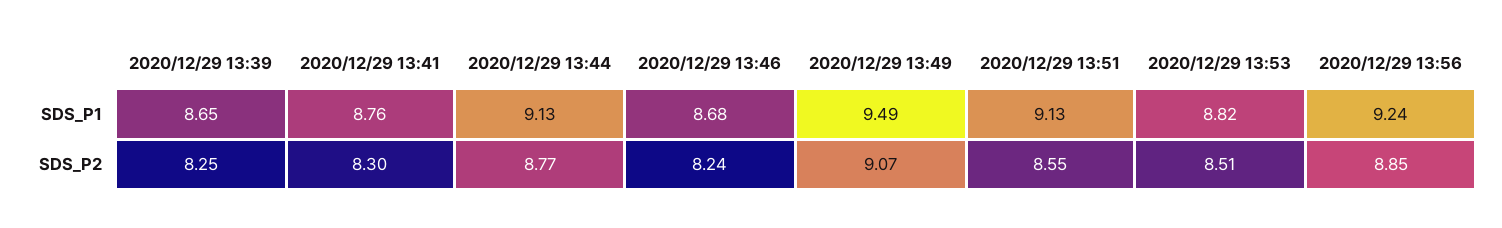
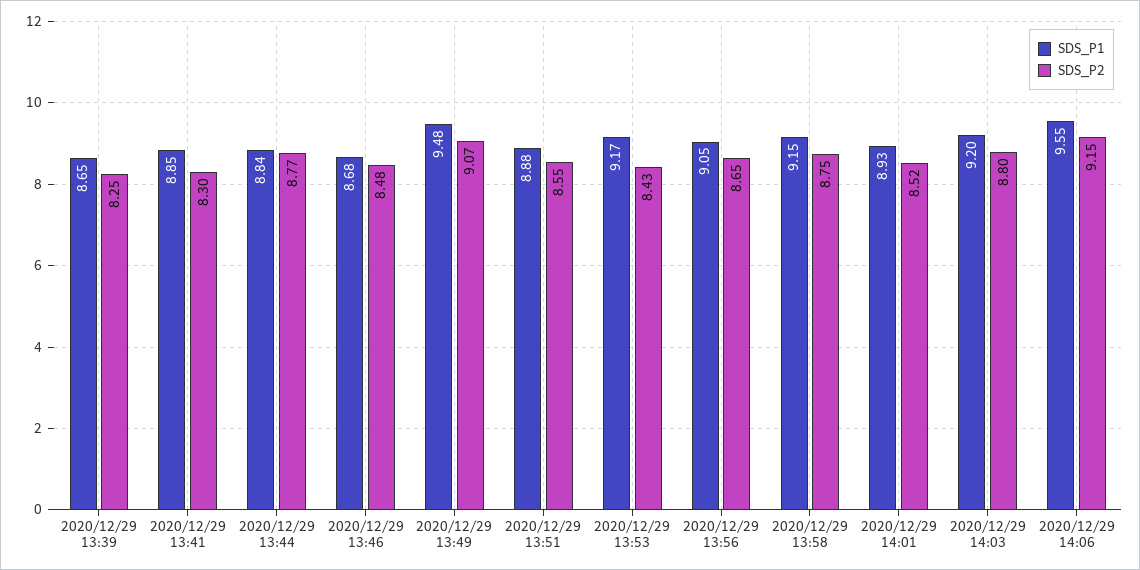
SDS_P1, 2020/12/29 13:41: 8.76 -> 8.85
SDS_P1, 2020/12/29 13:44: 9.13 -> 8.84
SDS_P1, 2020/12/29 13:49: 9.49 -> 9.48
SDS_P1, 2020/12/29 13:51: 9.13 -> 8.88
SDS_P1, 2020/12/29 13:53: 8.82 -> 9.17
SDS_P1, 2020/12/29 13:56: 9.24 -> 9.05
SDS_P2, 2020/12/29 13:46: 8.24 -> 8.48
SDS_P2, 2020/12/29 13:53: 8.51 -> 8.43
SDS_P2, 2020/12/29 13:56: 8.85 -> 8.65
SDS_P1, 2020/12/29 13:58: none -> 9.15
SDS_P2, 2020/12/29 13:58: none -> 8.75
SDS_P1, 2020/12/29 14:01: none -> 8.93
SDS_P2, 2020/12/29 14:01: none -> 8.52
SDS_P1, 2020/12/29 14:03: none -> 9.2
SDS_P2, 2020/12/29 14:03: none -> 8.8
SDS_P1, 2020/12/29 14:06: none -> 9.55
SDS_P2, 2020/12/29 14:06: none -> 9.15

